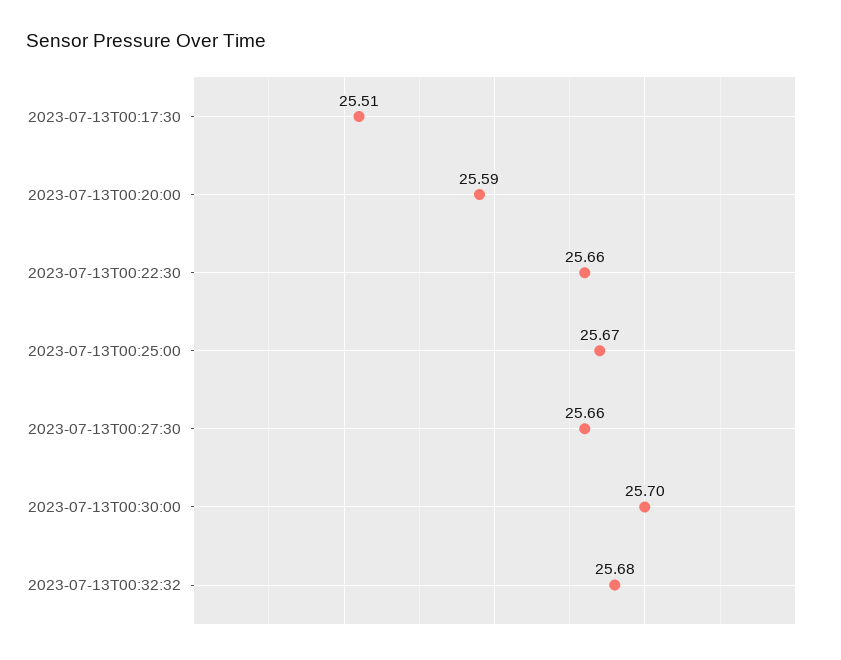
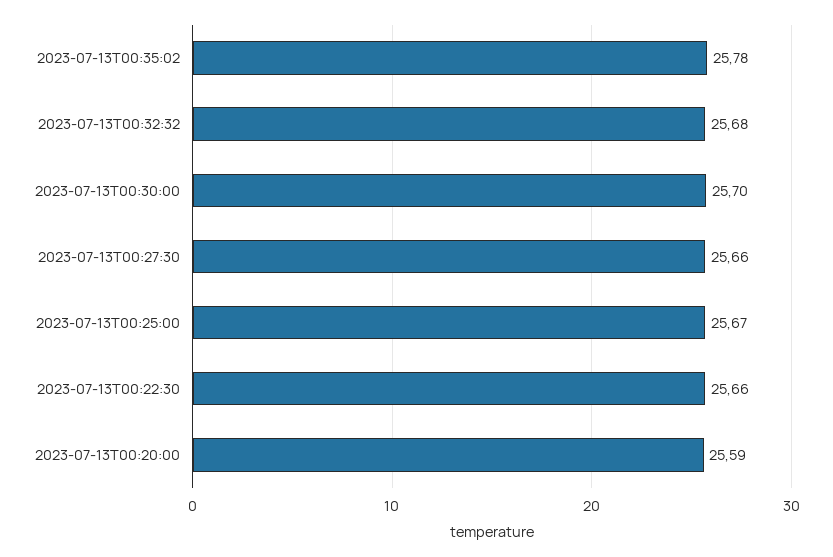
2023-07-13T00:17:30: 25.51 -> none
2023-07-13T00:35:02: none -> 25.78

